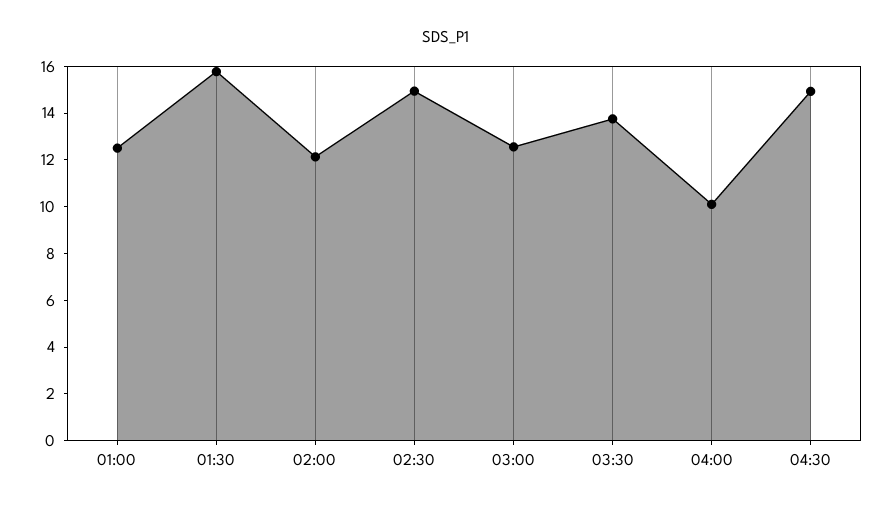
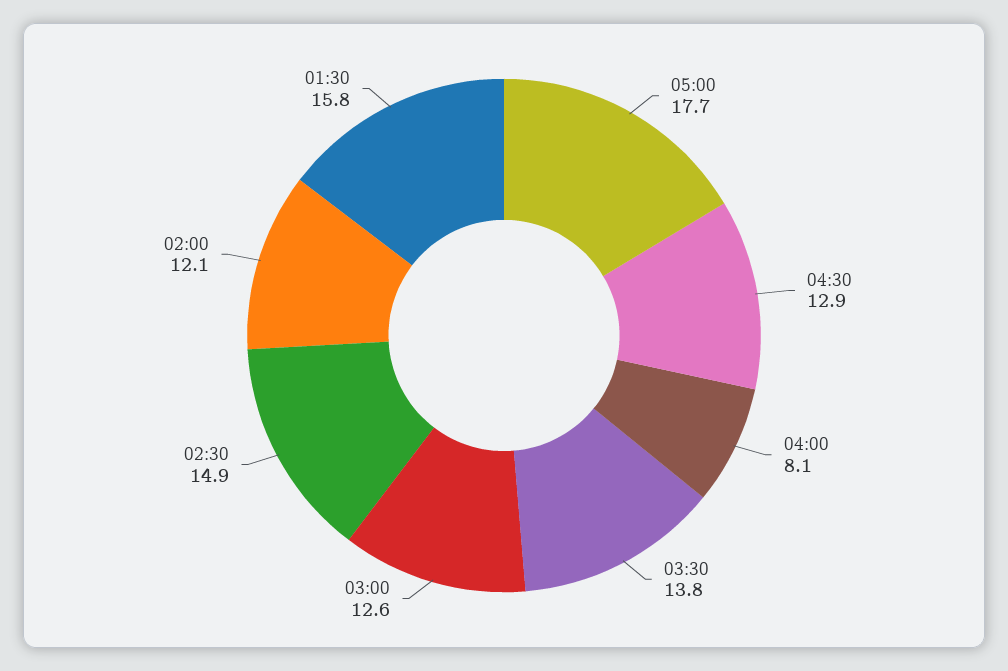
01:00: 12.5 -> none
04:00: 10 -> 8.1
04:30: 15 -> 12.9
05:00: none -> 17.7

